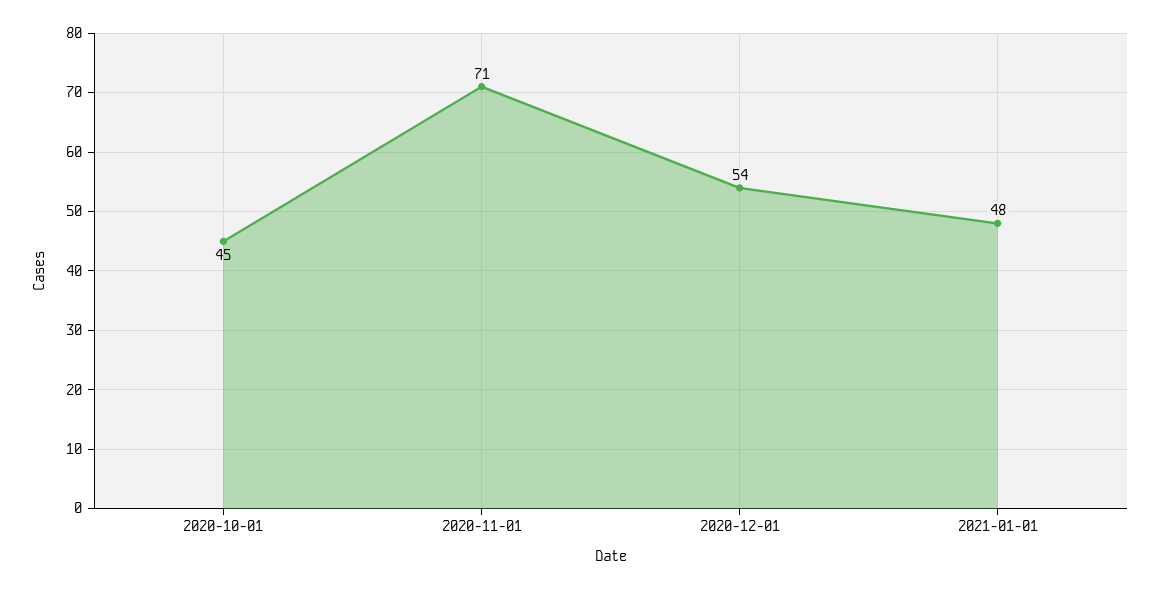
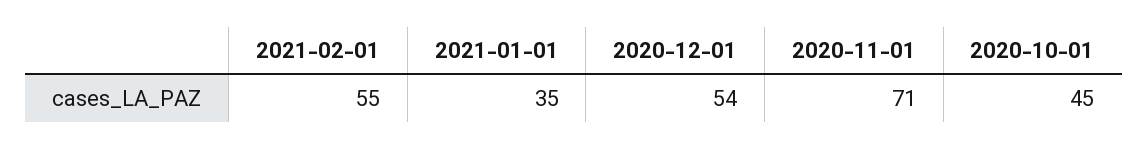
2021-01-01: 48 -> 35
2021-02-01: none -> 55

